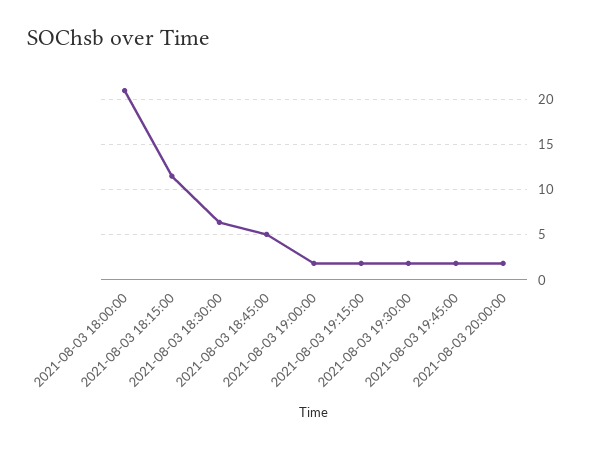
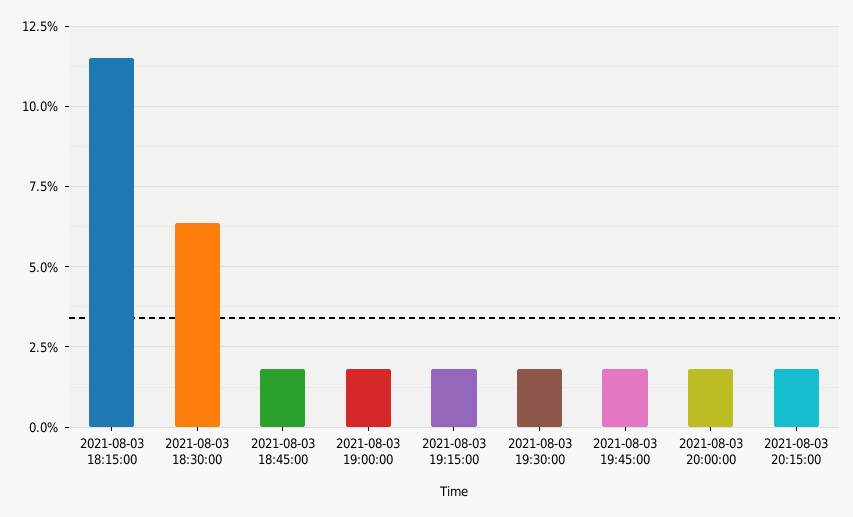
2021-08-03 18:00:00: 21 -> none
2021-08-03 18:45:00: 5 -> 1.75
2021-08-03 20:15:00: none -> 1.75

